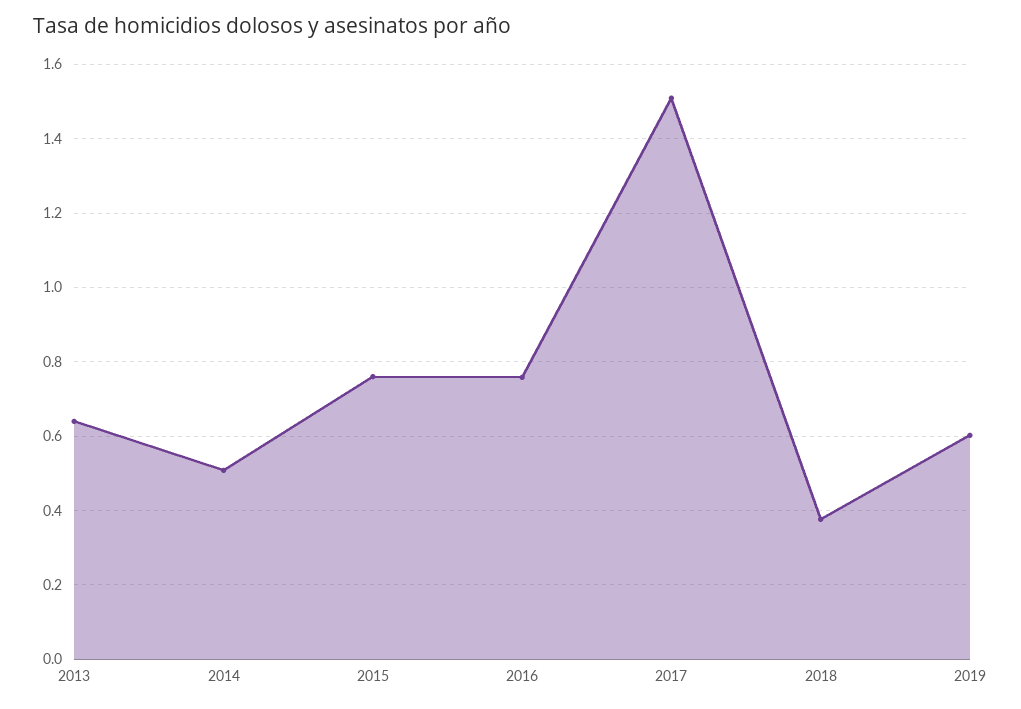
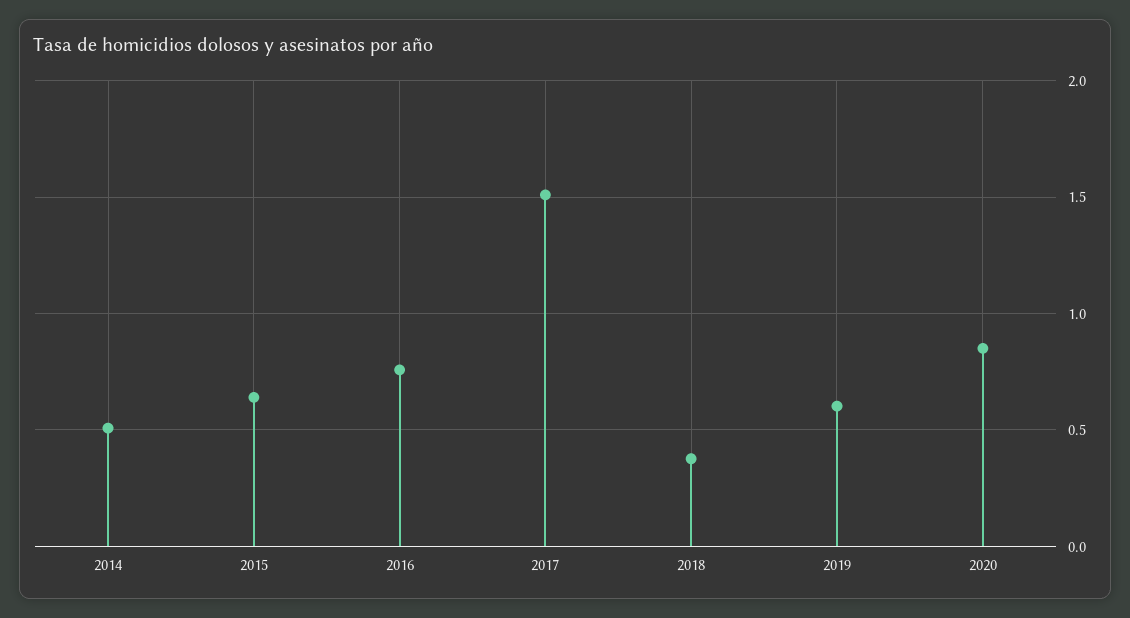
2013: 0.64 -> none
2015: 0.76 -> 0.65
2020: none -> 0.85

